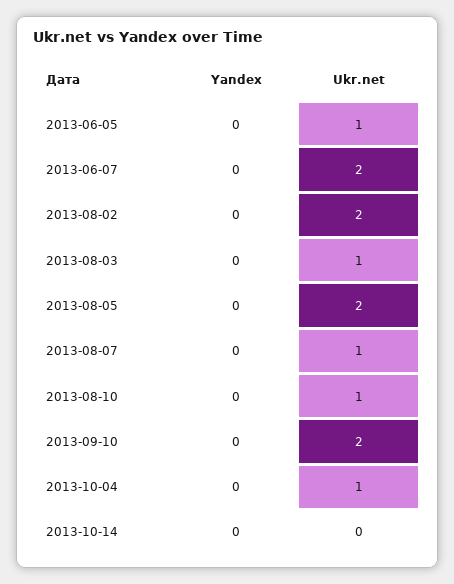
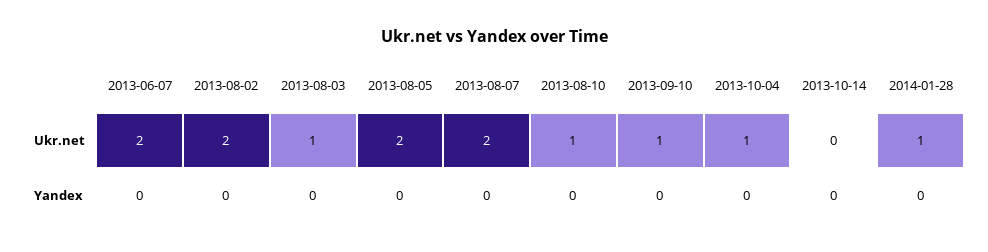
Yandex, 2013-06-05: 0 -> none
Ukr.net, 2013-06-05: 1 -> none
Ukr.net, 2013-08-07: 1 -> 2
Ukr.net, 2013-09-10: 2 -> 1
Ukr.net, 2014-01-28: none -> 1
Yandex, 2014-01-28: none -> 0

